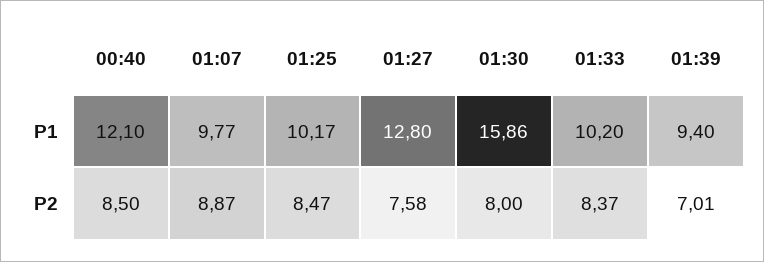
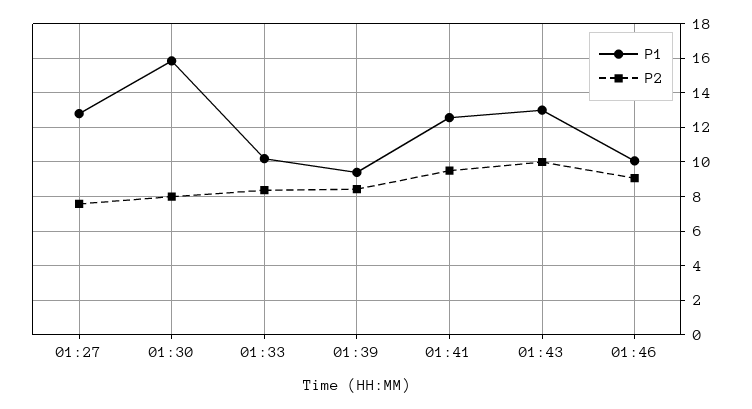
P1, 00:40: 12.1 -> none
P1, 01:07: 9.77 -> none
P1, 01:25: 10.17 -> none
P2, 00:40: 8.5 -> none
P2, 01:07: 8.87 -> none
P2, 01:25: 8.47 -> none
P2, 01:39: 7.01 -> 8.5
P1, 01:41: none -> 12.5
P2, 01:41: none -> 9.5
P1, 01:43: none -> 13
P2, 01:43: none -> 10
P1, 01:46: none -> 10
P2, 01:46: none -> 9

